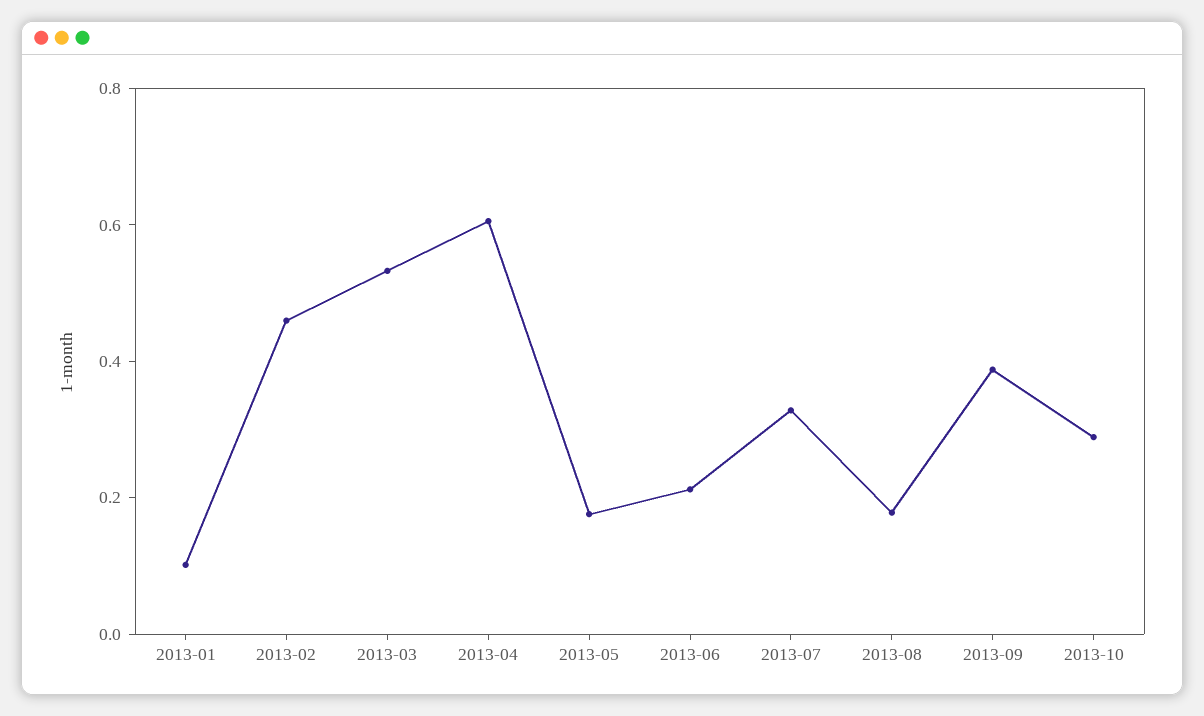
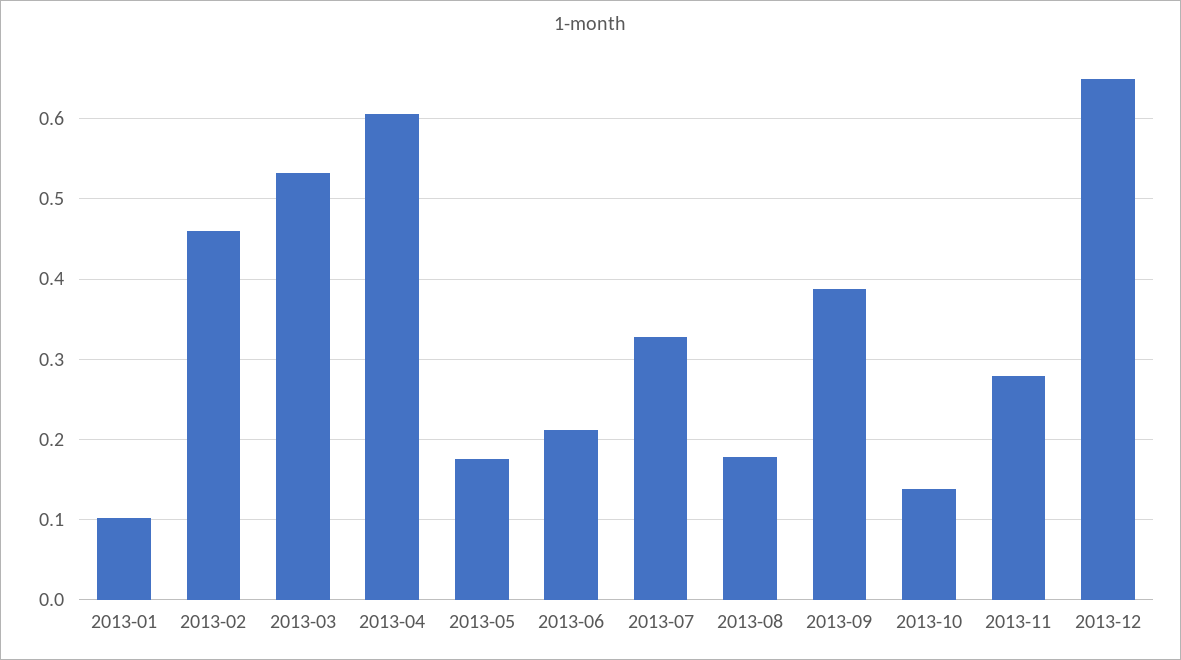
2013-10: 0.3 -> 0.14
2013-11: none -> 0.28
2013-12: none -> 0.65

